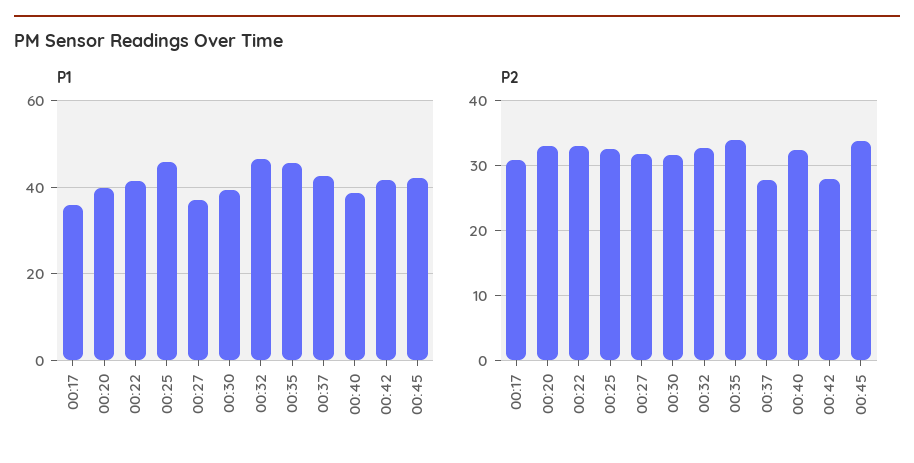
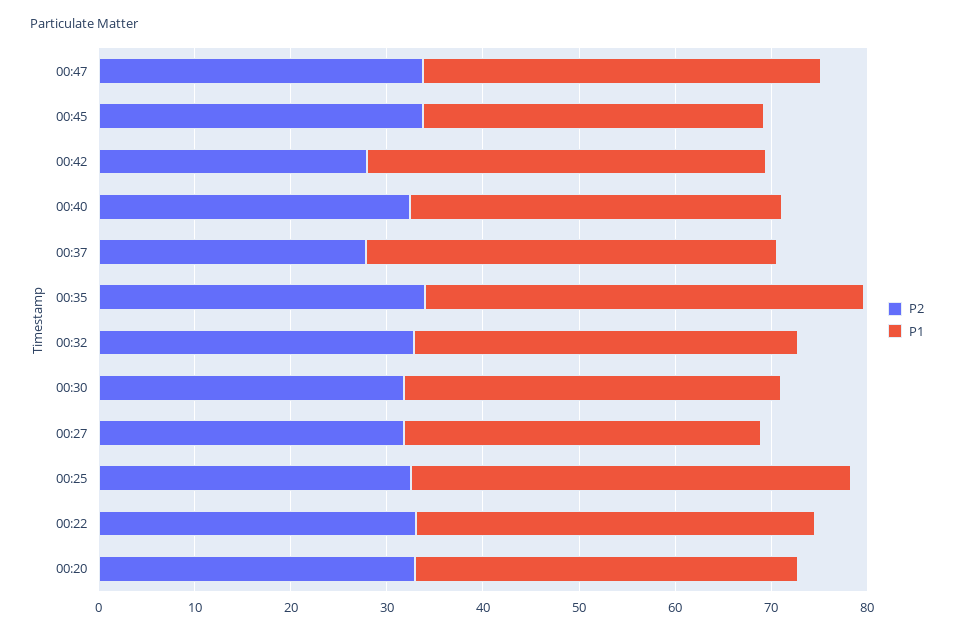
P1, 00:17: 36 -> none
P1, 00:32: 46 -> 40
P1, 00:45: 42 -> 36
P2, 00:17: 31 -> none
P2, 00:47: none -> 34
P1, 00:47: none -> 42

